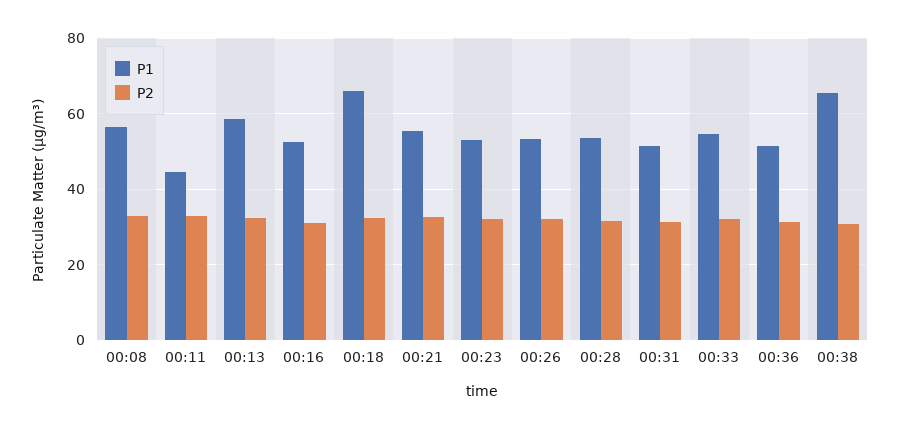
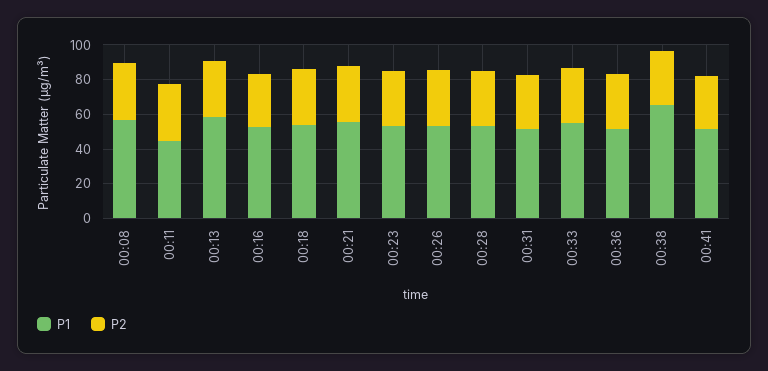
P1, 00:18: 66 -> 55
P1, 00:41: none -> 50
P2, 00:41: none -> 30

